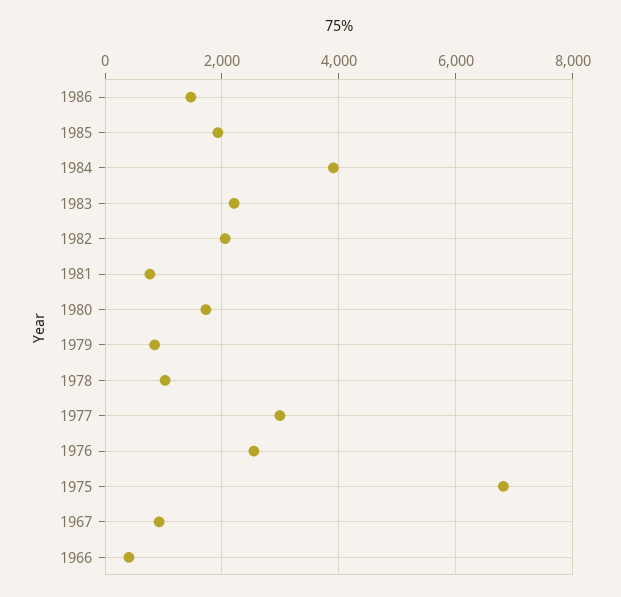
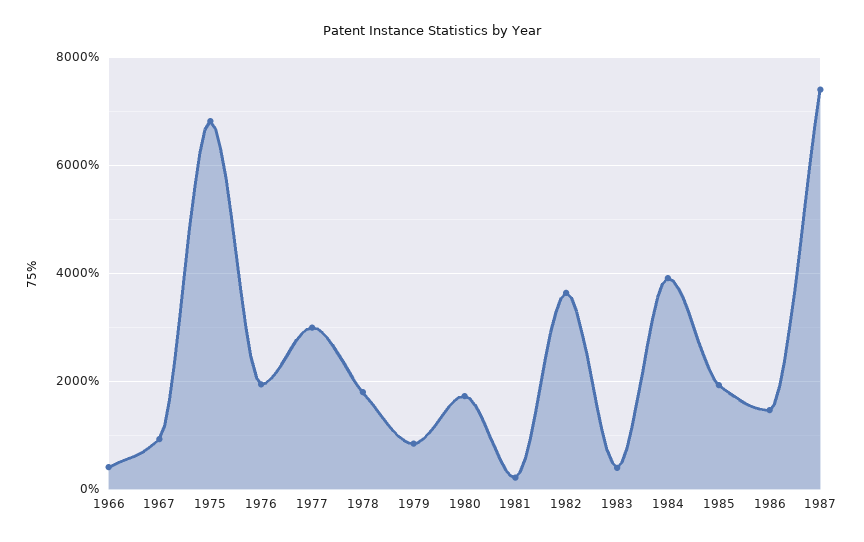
1983: 2200 -> 400
1982: 2000 -> 3600
1981: 800 -> 200
1978: 1000 -> 1800
1976: 2600 -> 2000
1987: none -> 7400

